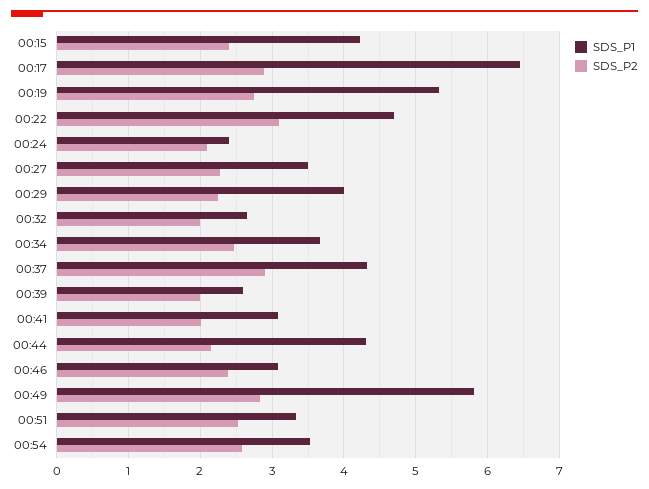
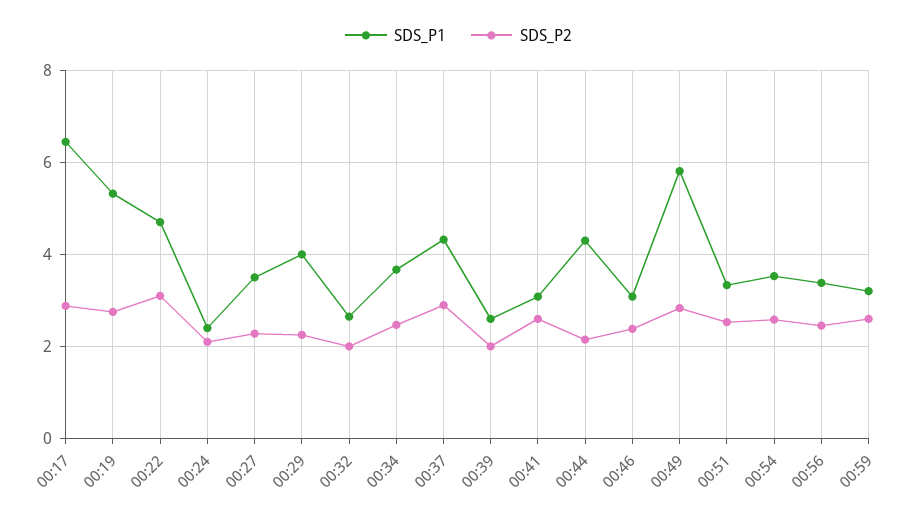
SDS_P1, 00:15: 4.2 -> none
SDS_P2, 00:15: 2.4 -> none
SDS_P2, 00:41: 2 -> 2.6
SDS_P1, 00:56: none -> 3.4
SDS_P2, 00:56: none -> 2.4
SDS_P1, 00:59: none -> 3.2
SDS_P2, 00:59: none -> 2.6

